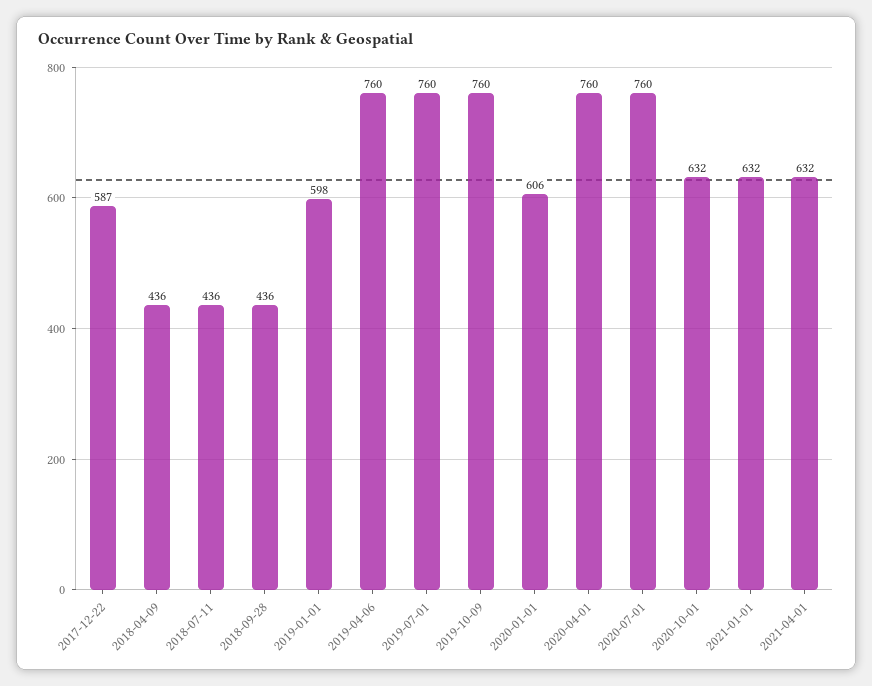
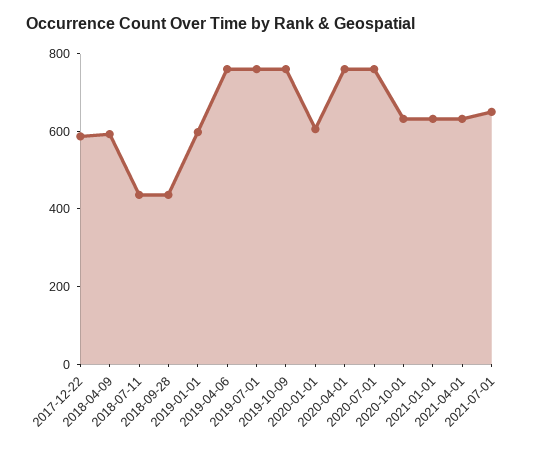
2018-04-09: 436 -> 600
2021-07-01: none -> 650

